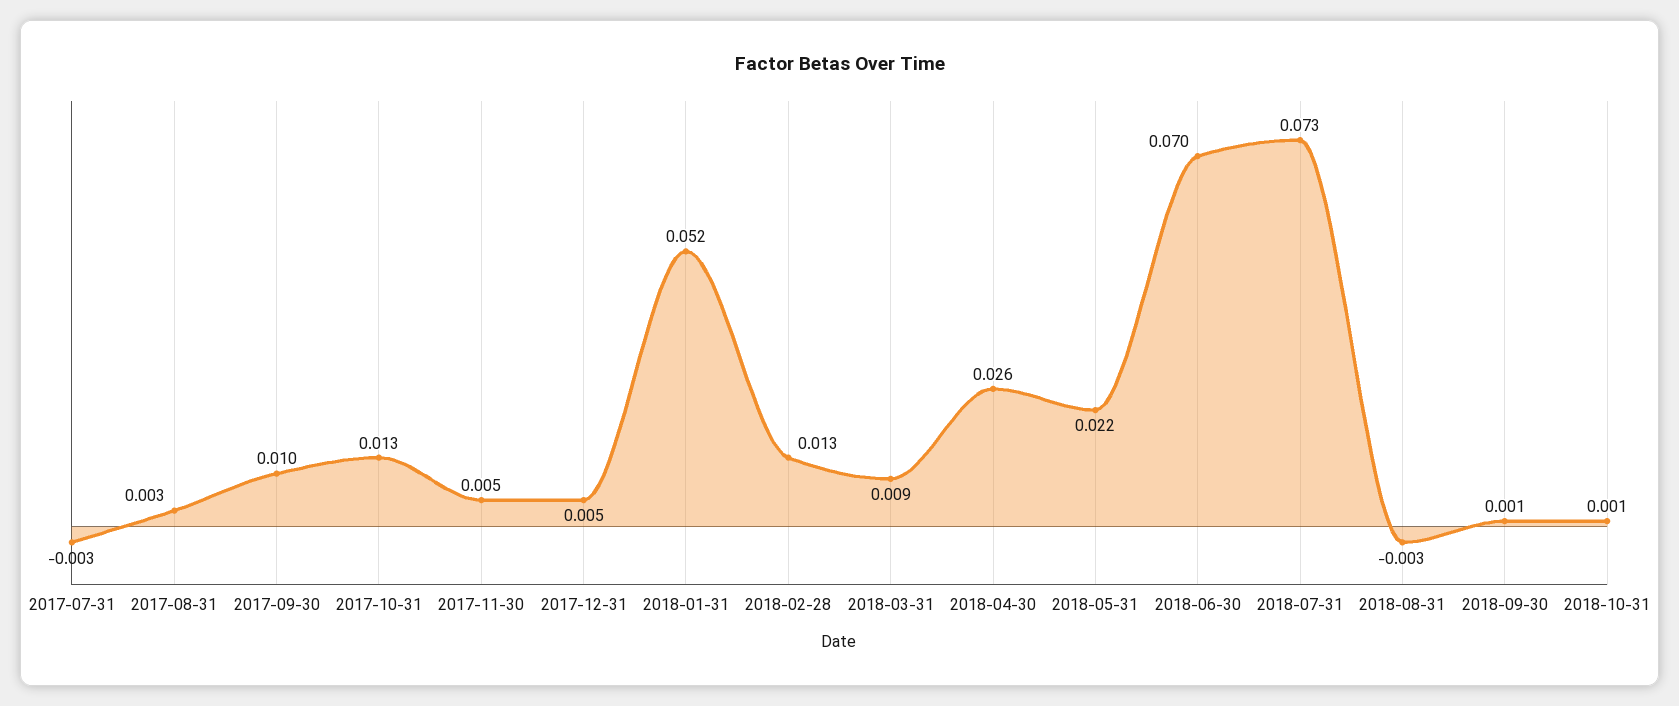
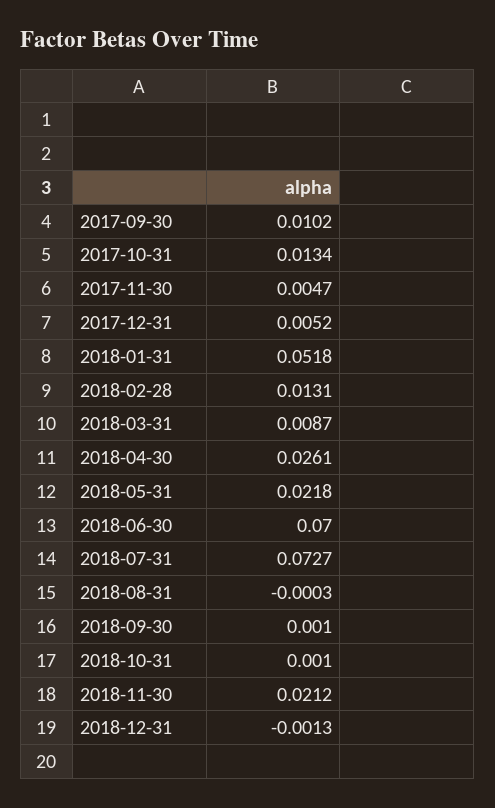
2017-07-31: -0.003 -> none
2017-08-31: 0.003 -> none
2018-08-31: -0.003 -> -0.0003
2018-11-30: none -> 0.0212
2018-12-31: none -> -0.0013

